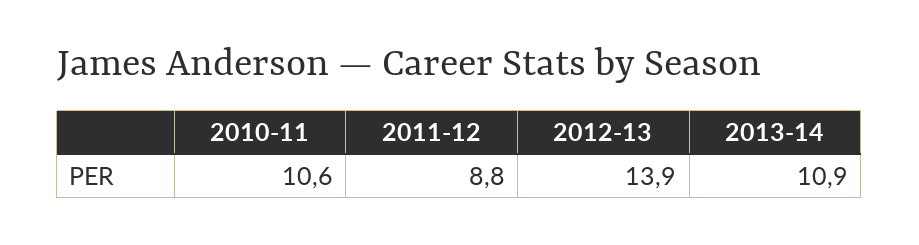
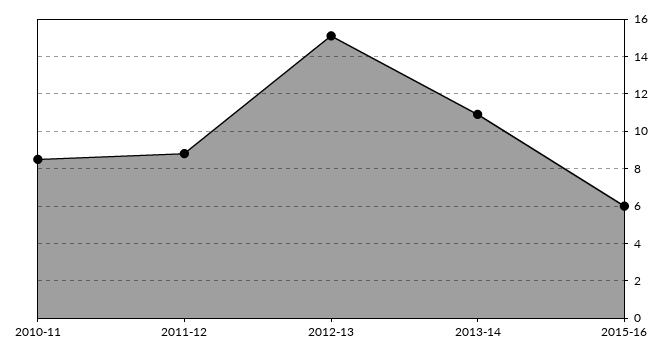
2010-11: 10.6 -> 8.5
2012-13: 13.9 -> 15
2015-16: none -> 6

